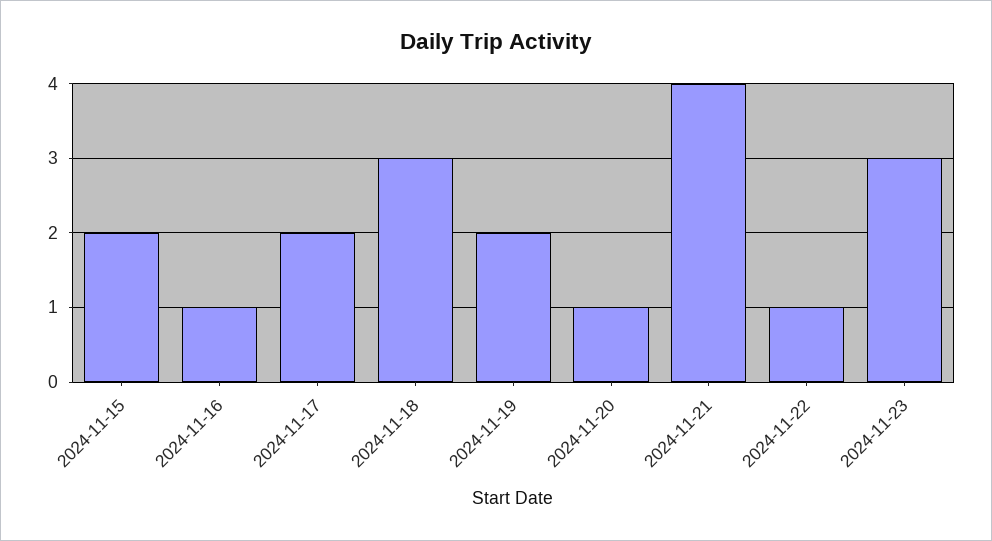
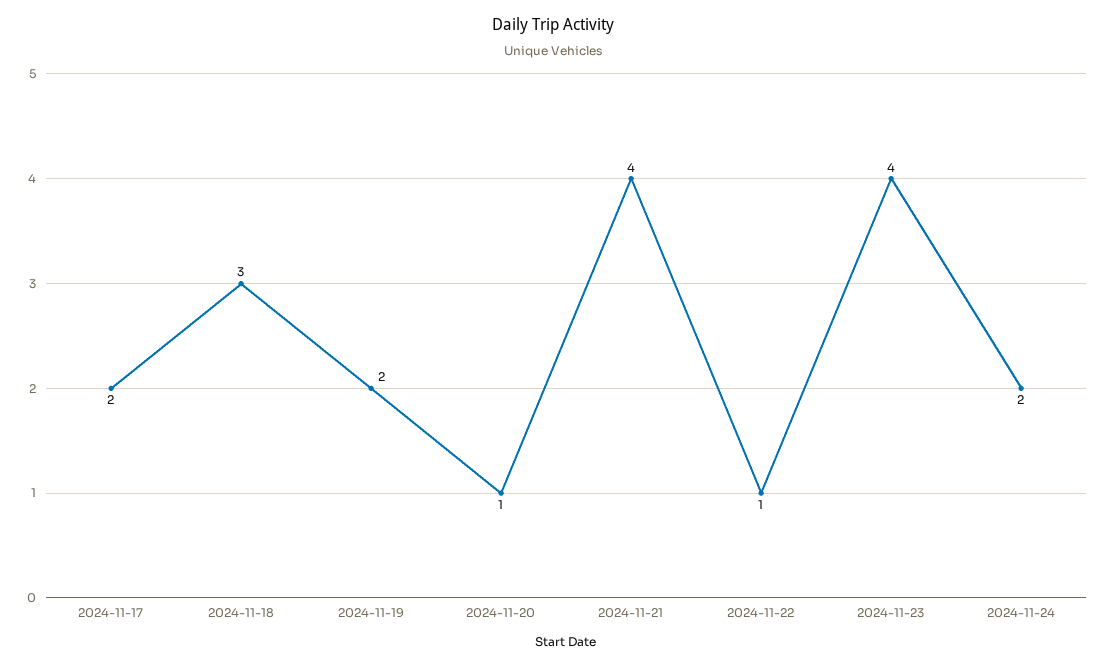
2024-11-15: 2 -> none
2024-11-16: 1 -> none
2024-11-23: 3 -> 4
2024-11-24: none -> 2

